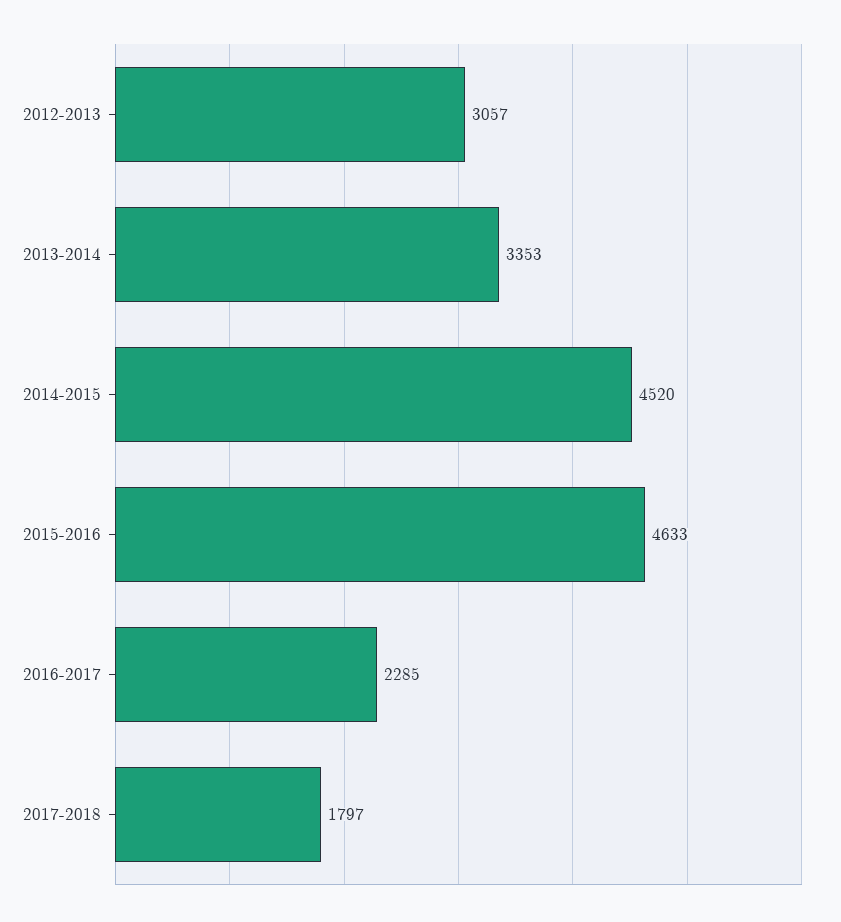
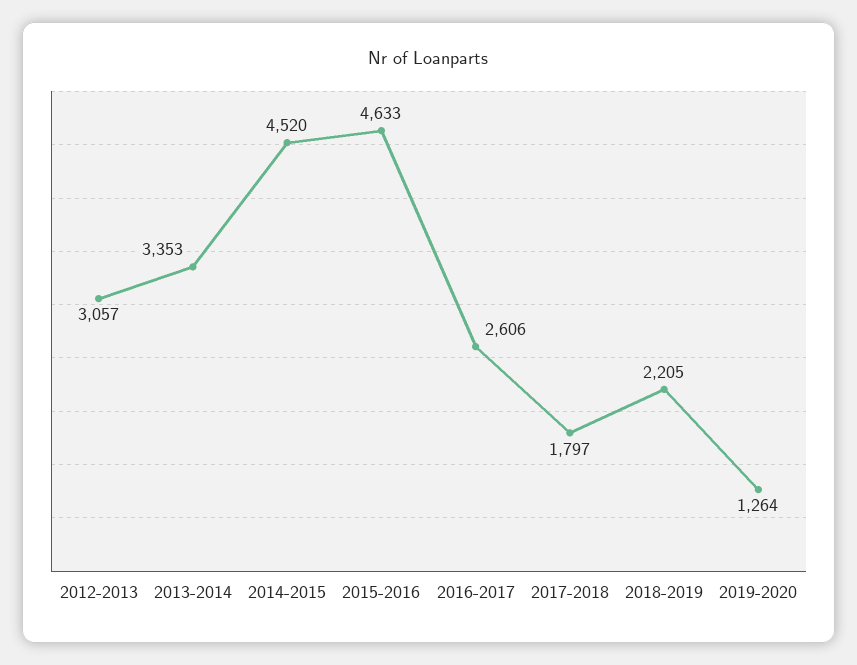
2016-2017: 2285 -> 2606
2018-2019: none -> 2205
2019-2020: none -> 1264

